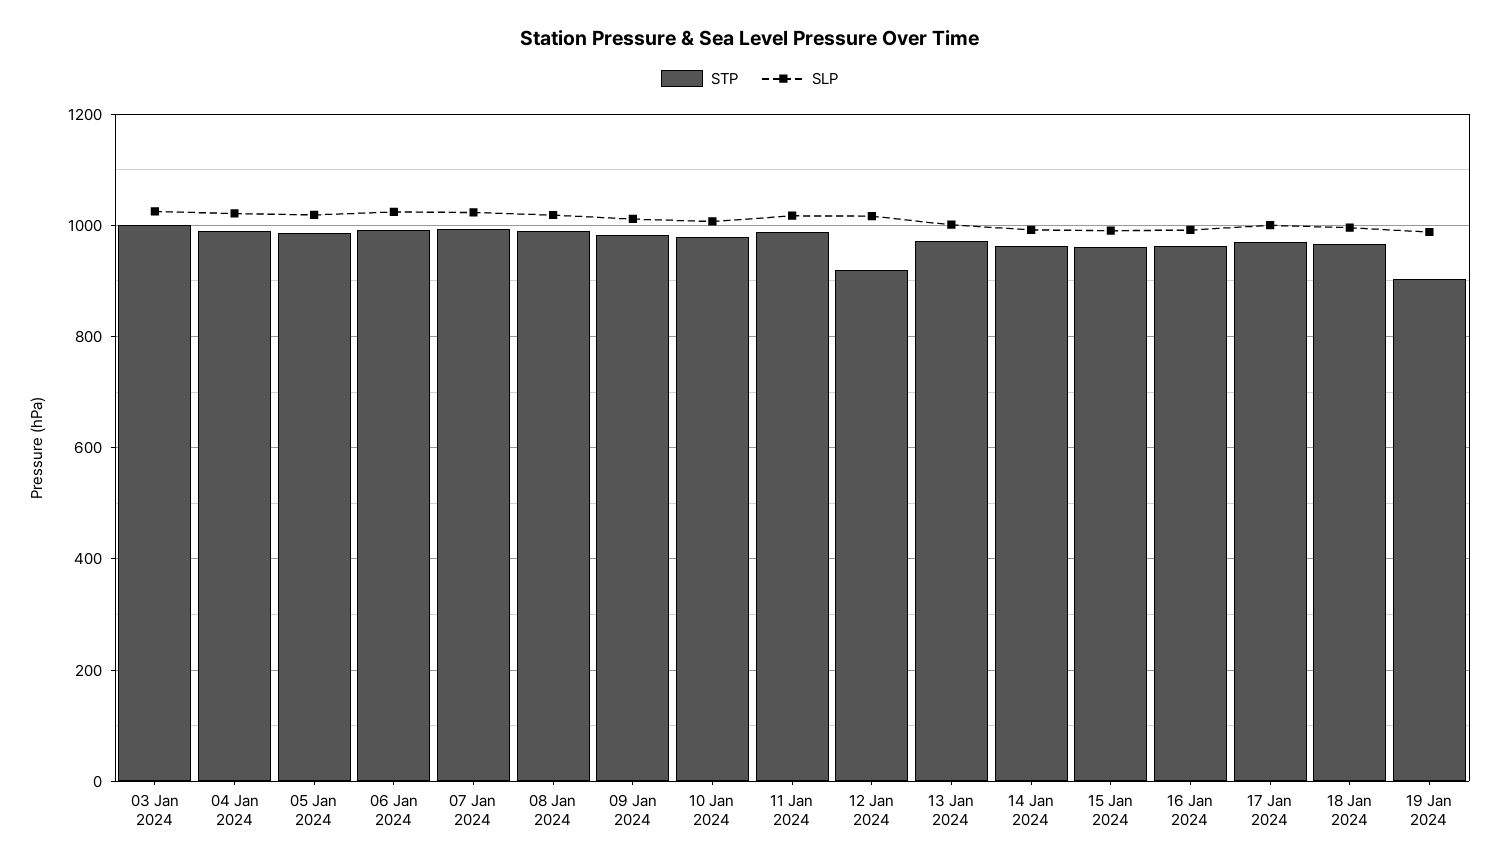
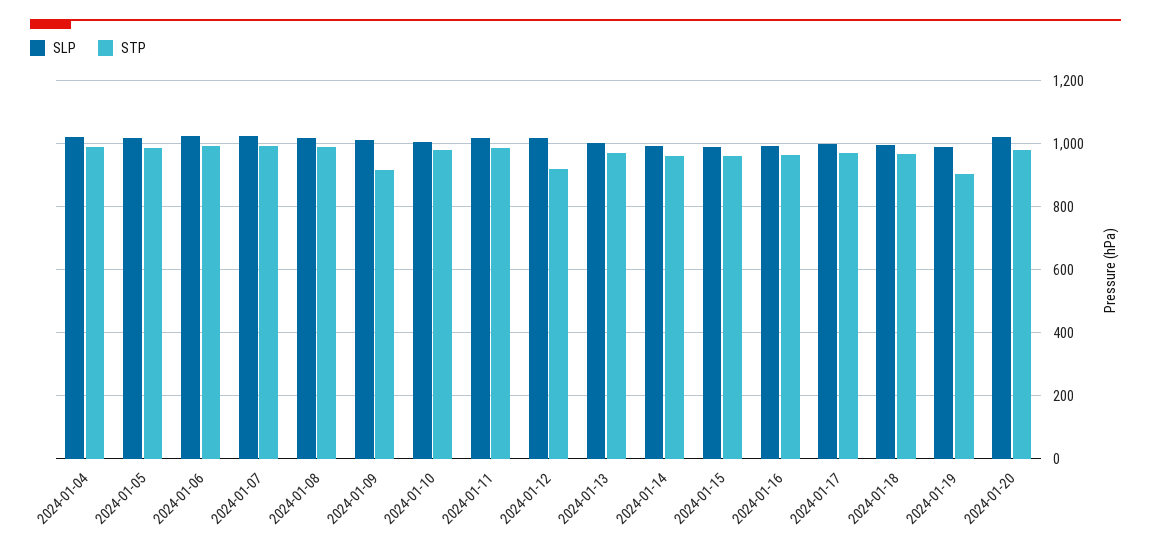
STP, 03 Jan 2024: 1000 -> none
SLP, 03 Jan 2024: 1020 -> none
STP, 09 Jan 2024: 980 -> 920
SLP, 2024-01-20: none -> 1020
STP, 2024-01-20: none -> 980

